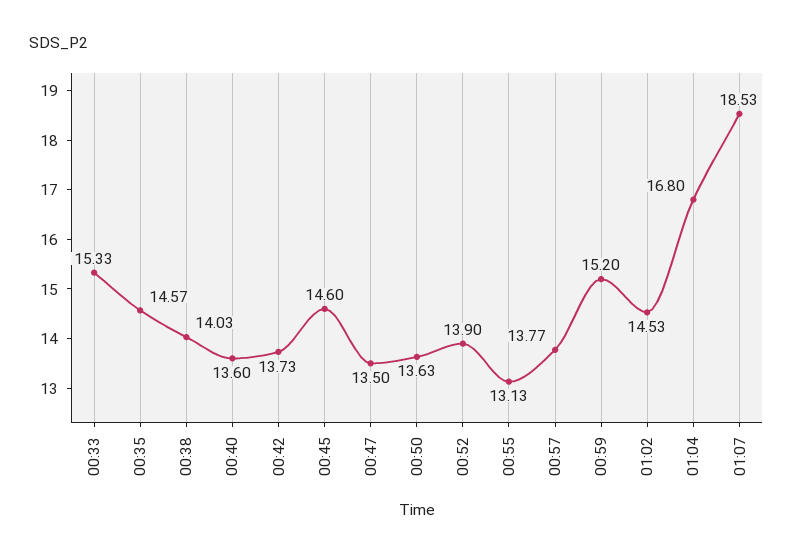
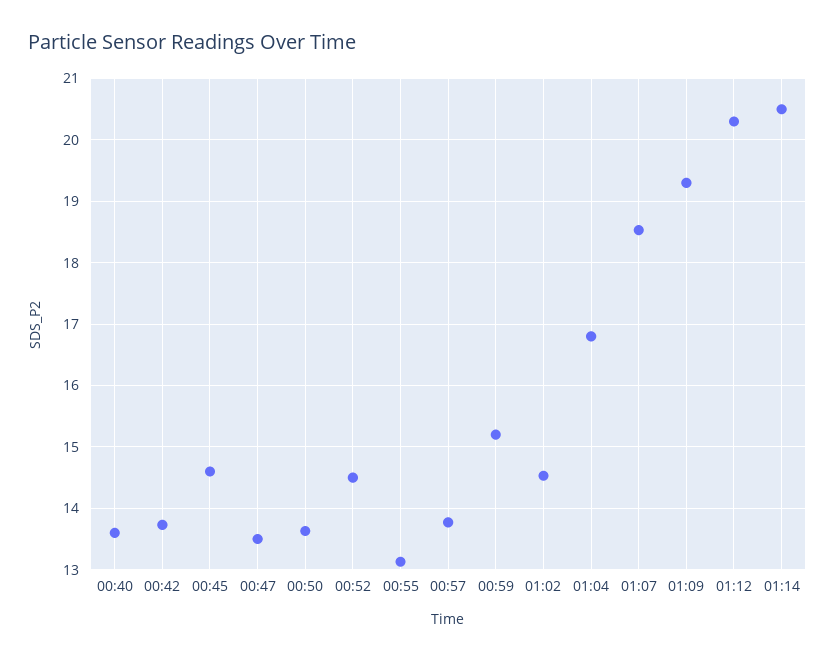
00:33: 15.33 -> none
00:35: 14.57 -> none
00:38: 14.03 -> none
00:52: 13.9 -> 14.5
01:09: none -> 19.3
01:12: none -> 20.3
01:14: none -> 20.5

